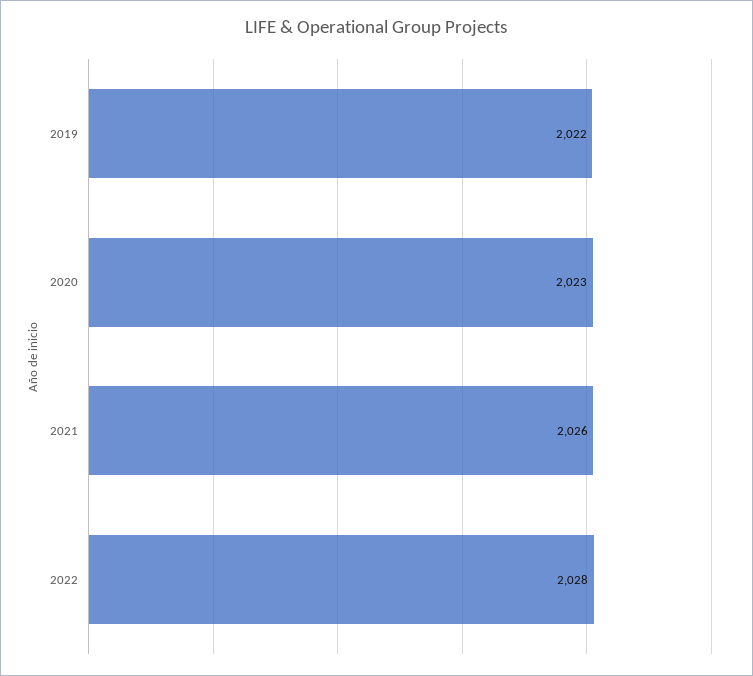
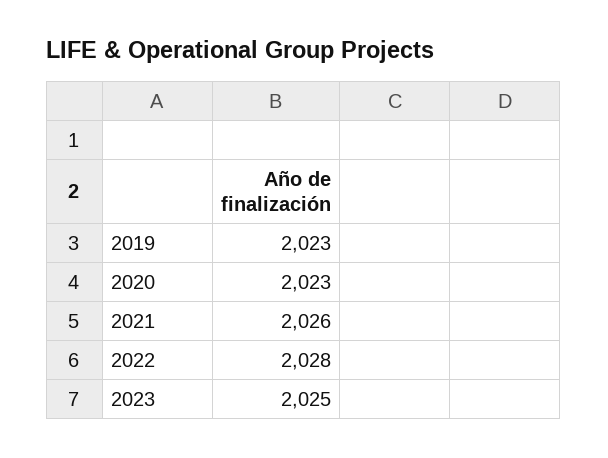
2019: 2022 -> 2023
2023: none -> 2025

